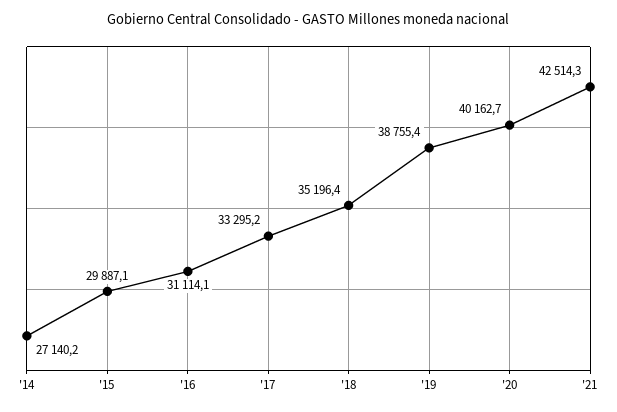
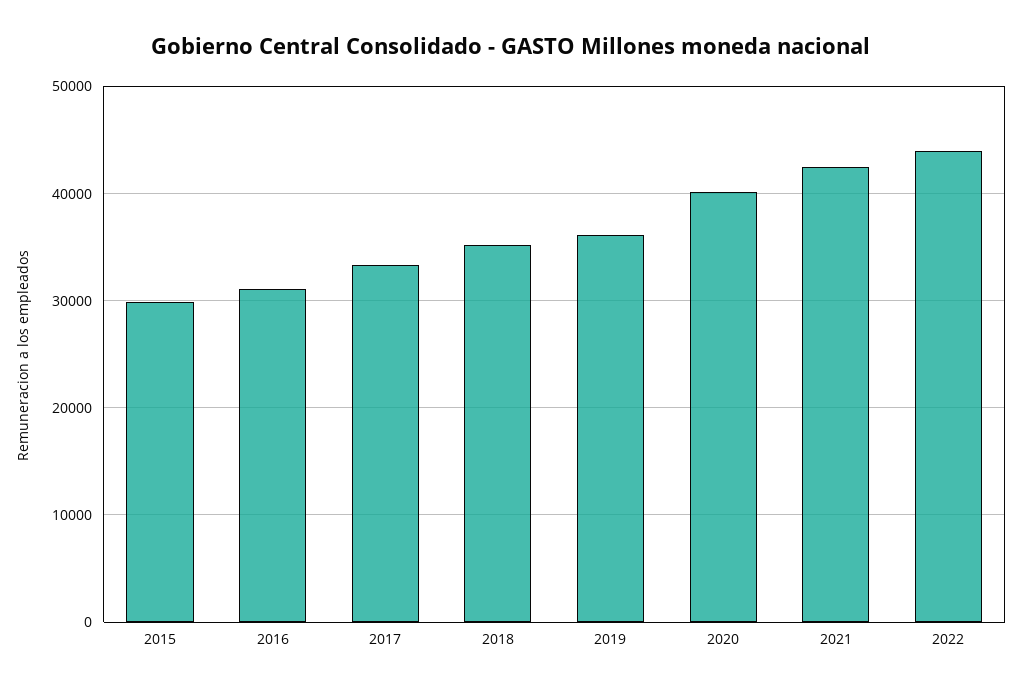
'14: 27140.2 -> none
'19: 38755.4 -> 36000
2022: none -> 44000

